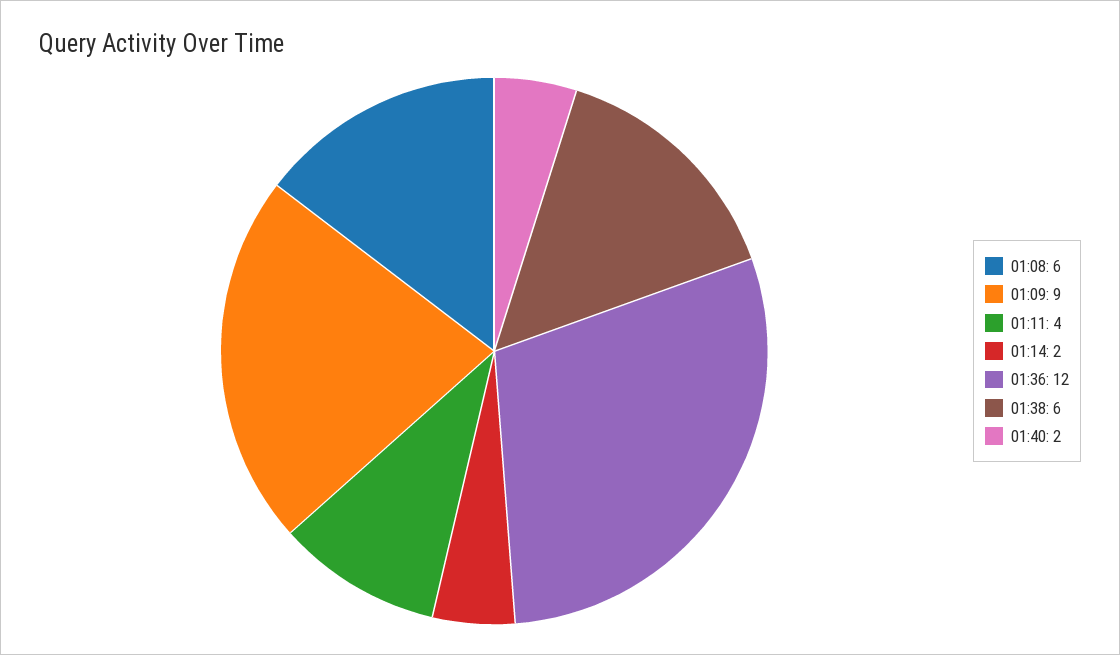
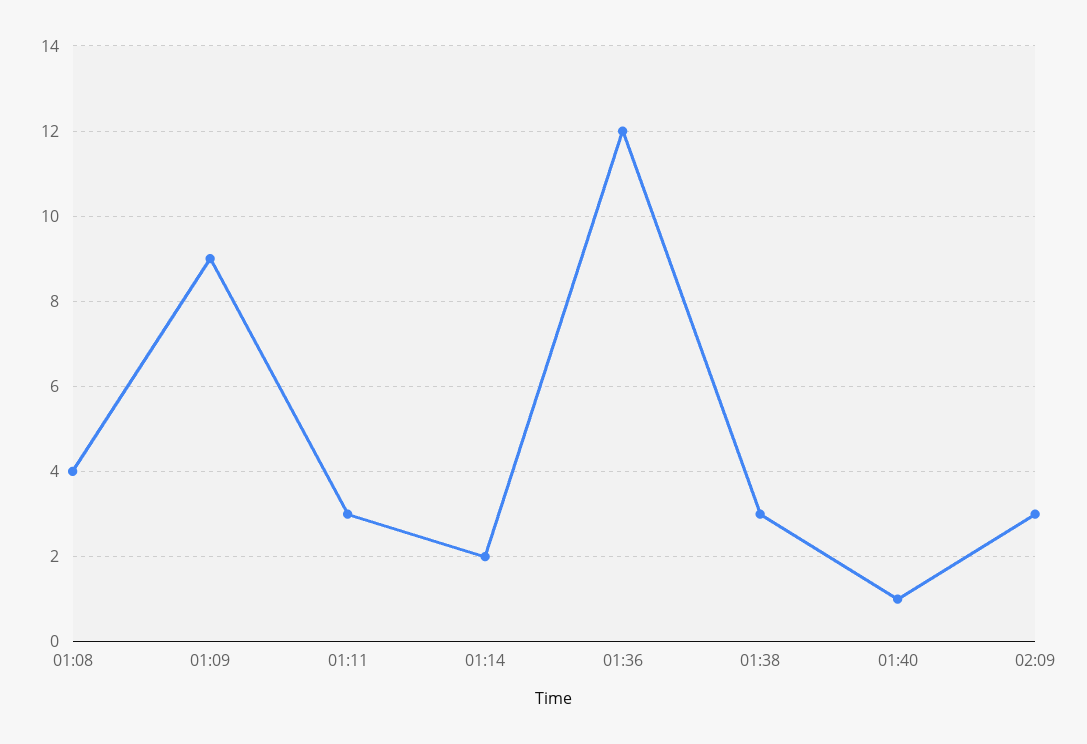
01:08: 6 -> 4
01:11: 4 -> 3
01:38: 6 -> 3
01:40: 2 -> 1
02:09: none -> 3

